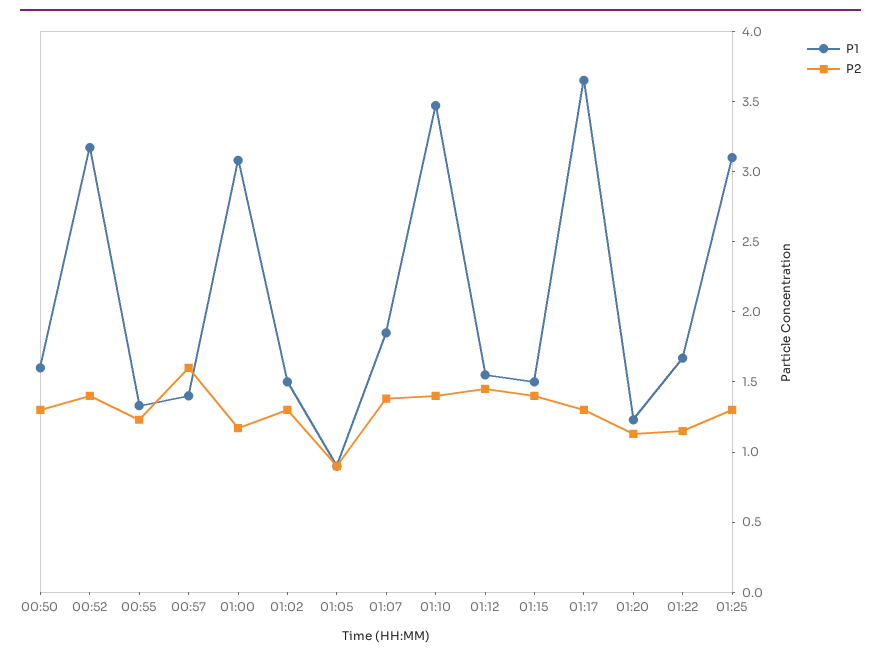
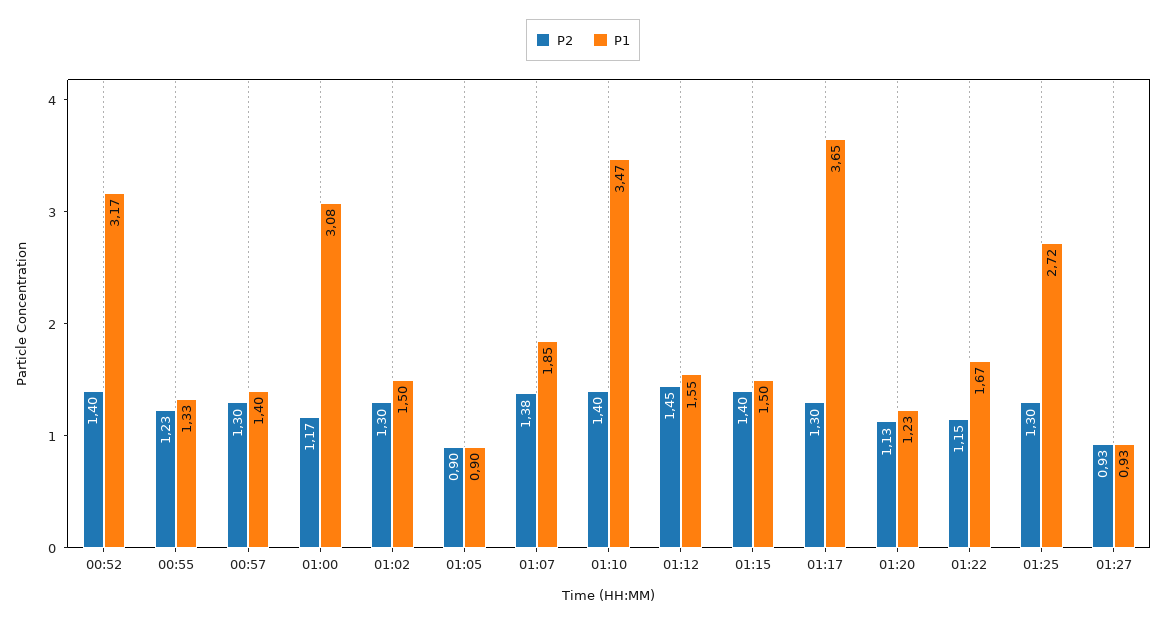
P1, 00:50: 1.6 -> none
P2, 00:50: 1.3 -> none
P2, 00:57: 1.6 -> 1.3
P1, 01:25: 3.1 -> 2.72
P2, 01:27: none -> 0.93
P1, 01:27: none -> 0.93

